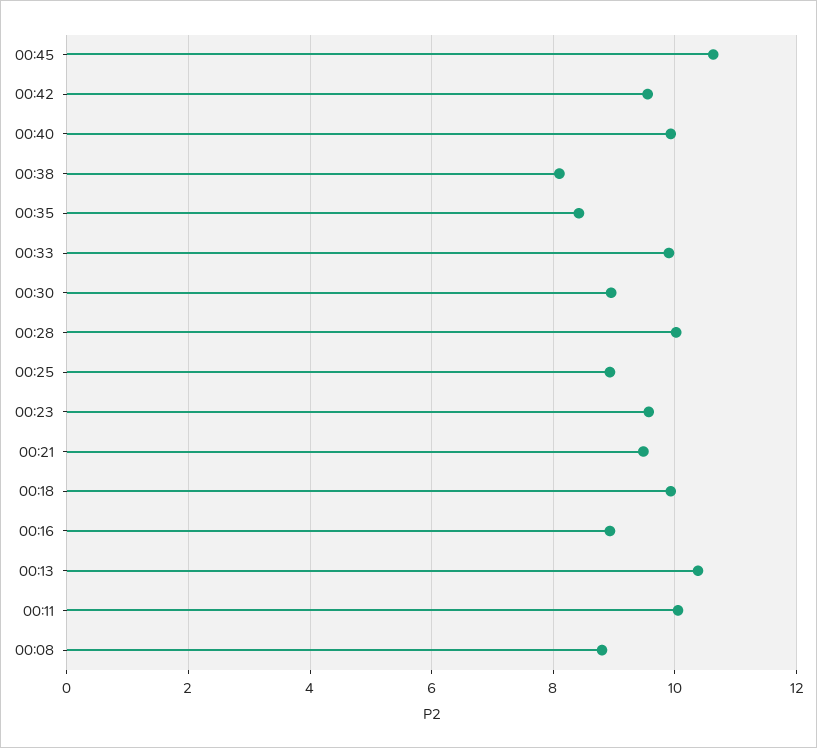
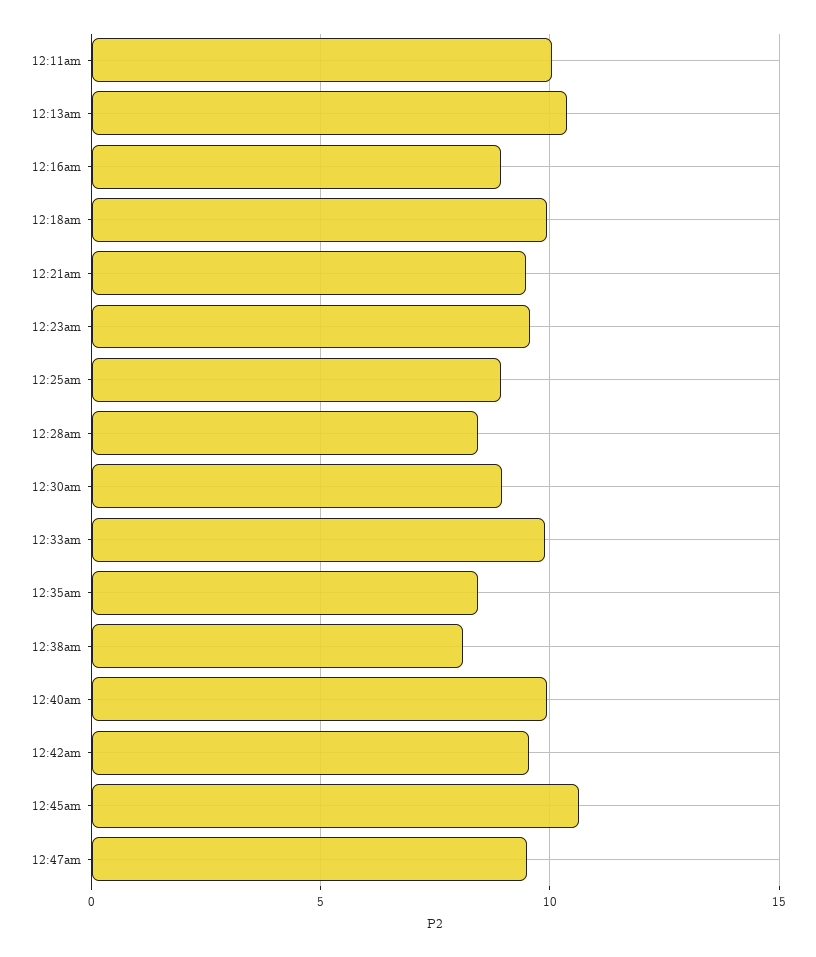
00:28: 10 -> 8.5
00:08: 8.8 -> none
12:47am: none -> 9.5

